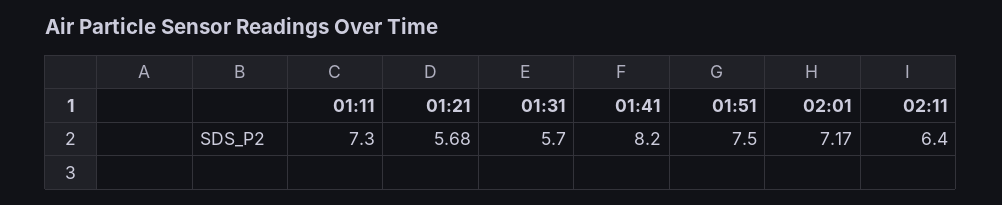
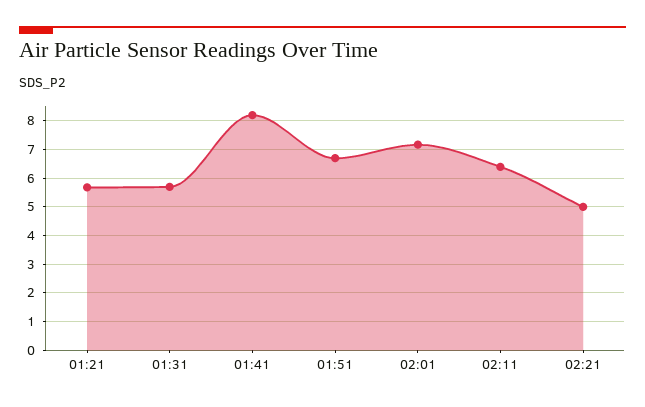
01:11: 7.3 -> none
01:51: 7.5 -> 6.75
02:21: none -> 5

